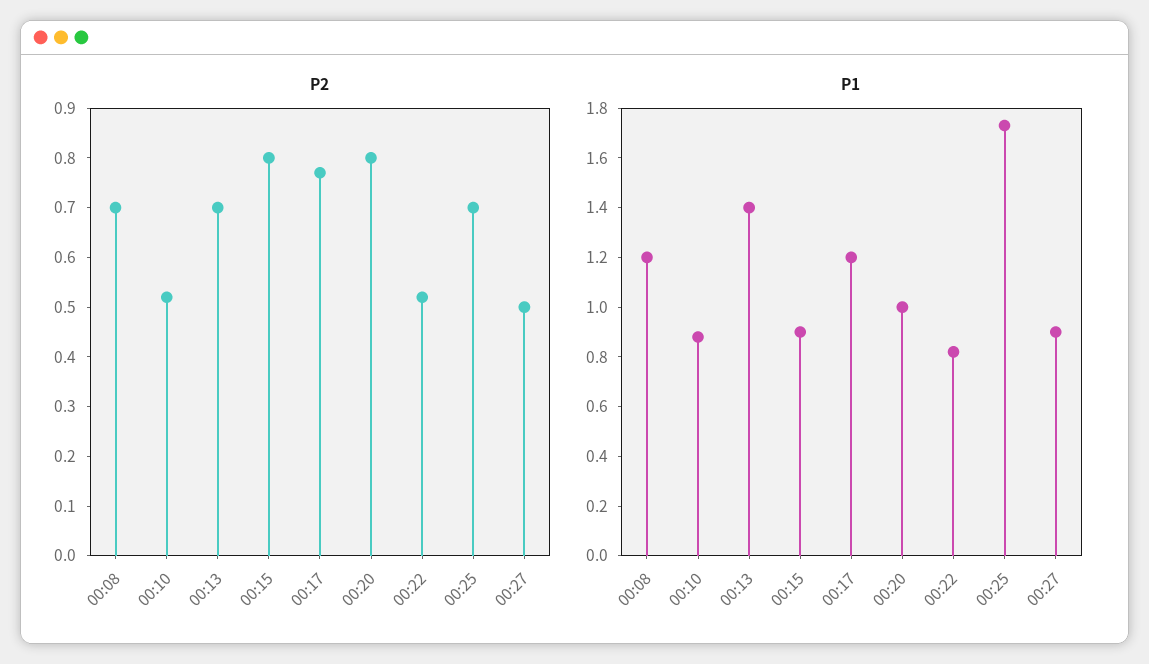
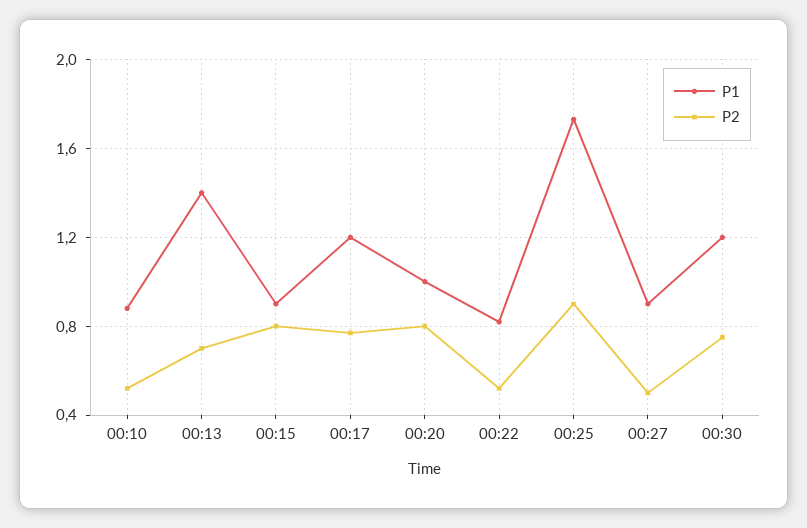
P2, 00:08: 0.7 -> none
P2, 00:25: 0.7 -> 0.9
P1, 00:08: 1.2 -> none
P1, 00:30: none -> 1.2
P2, 00:30: none -> 0.75

